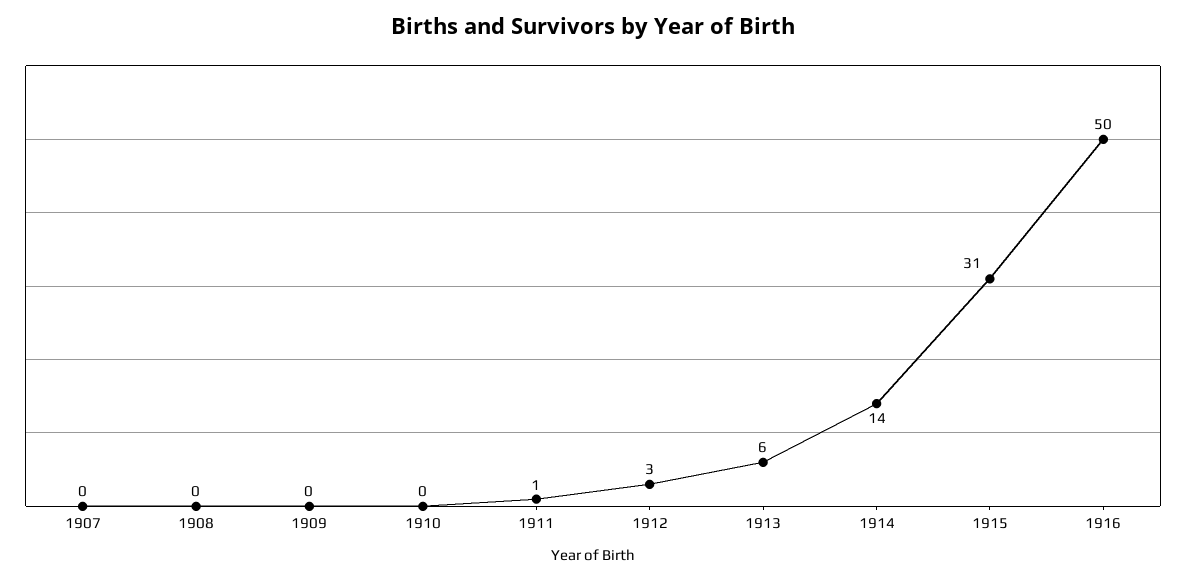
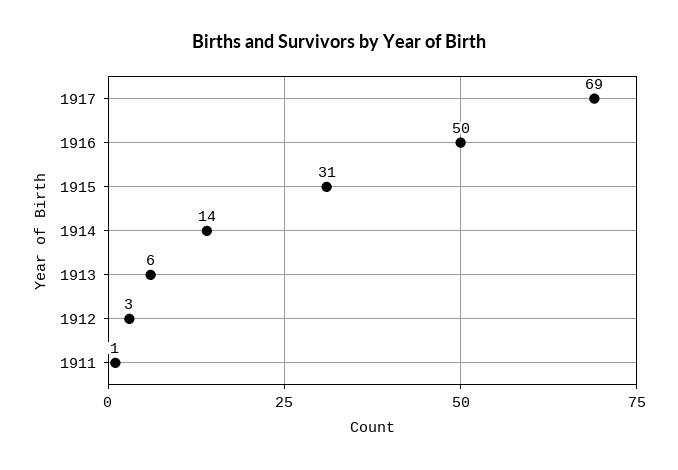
1907: 0 -> none
1908: 0 -> none
1909: 0 -> none
1910: 0 -> none
1917: none -> 69

